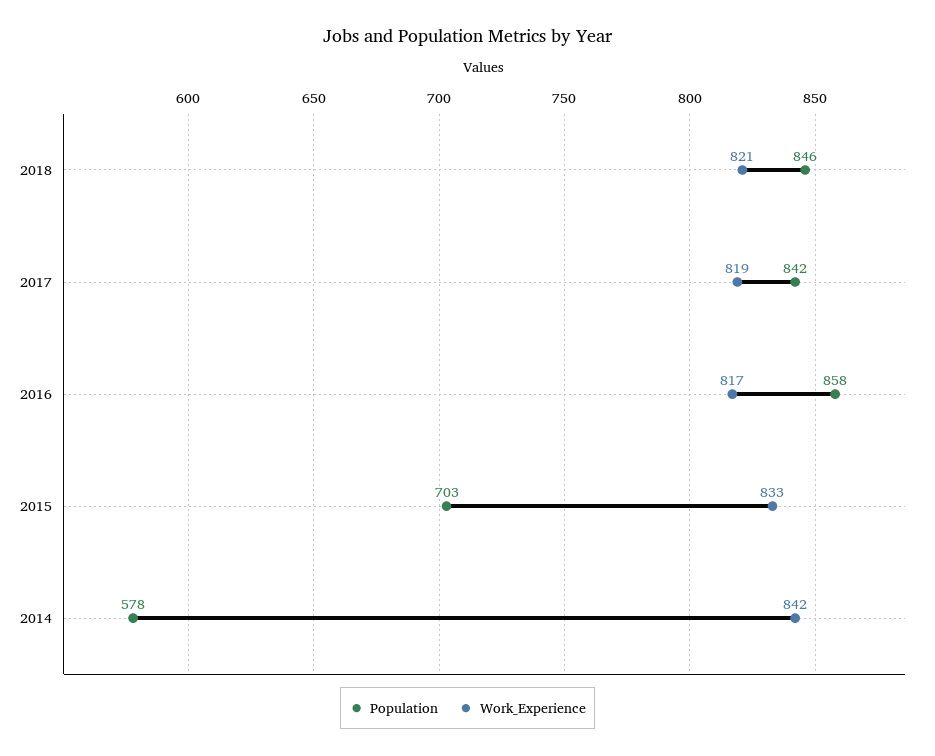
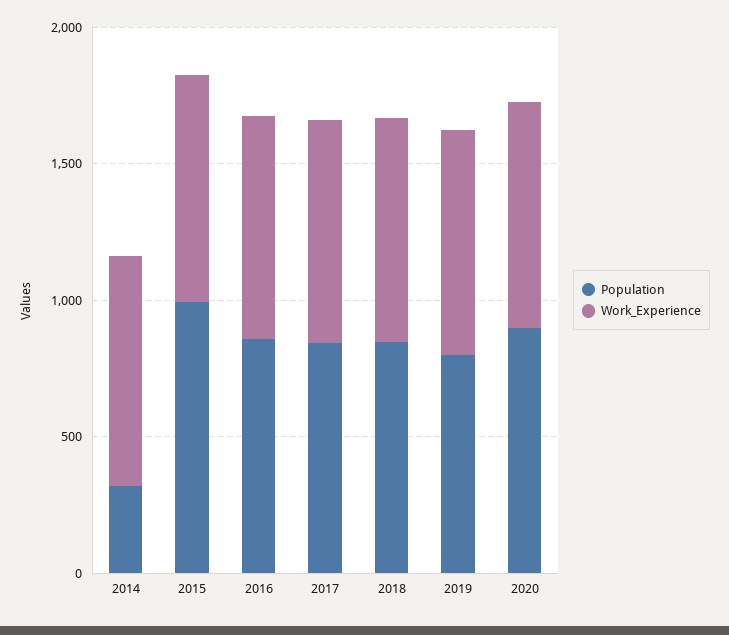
Population, 2015: 703 -> 1000
Population, 2014: 578 -> 300
Population, 2019: none -> 800
Work_Experience, 2019: none -> 800
Population, 2020: none -> 900
Work_Experience, 2020: none -> 800

